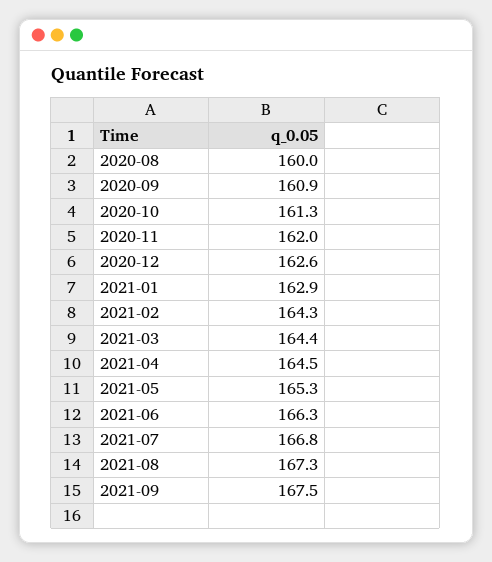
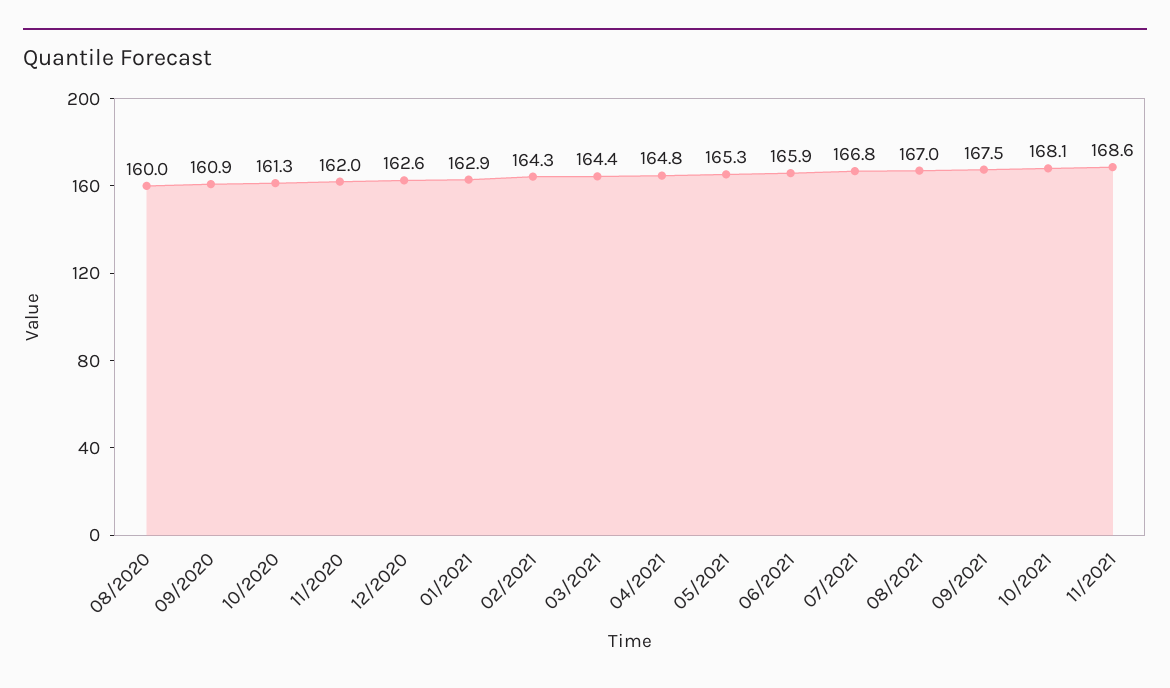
2021-04: 164.5 -> 164.8
2021-06: 166.3 -> 165.9
2021-08: 167.3 -> 167
10/2021: none -> 168.1
11/2021: none -> 168.6

